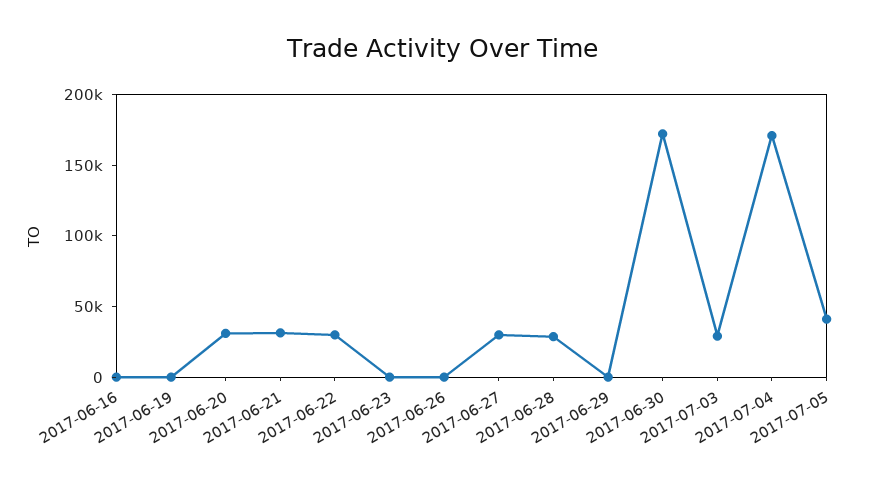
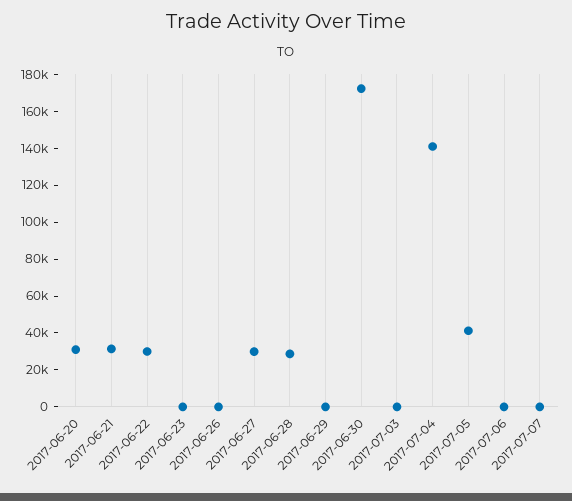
2017-06-16: 0 -> none
2017-06-19: 0 -> none
2017-07-03: 30000 -> 0
2017-07-04: 170000 -> 140000
2017-07-06: none -> 0
2017-07-07: none -> 0

